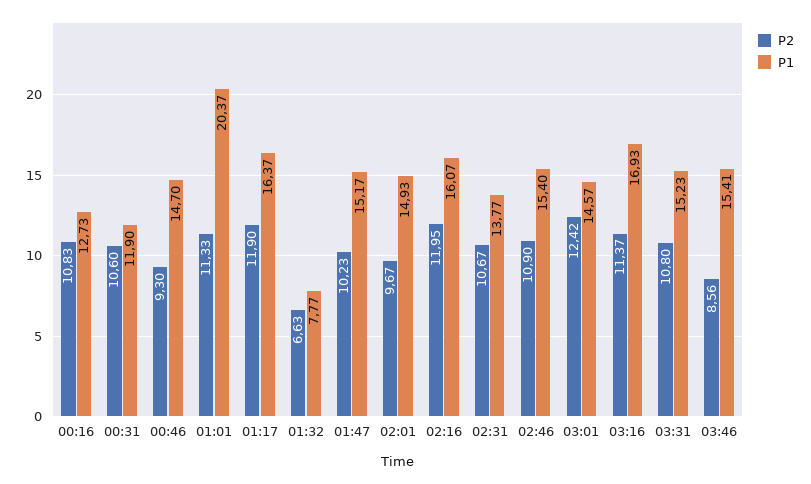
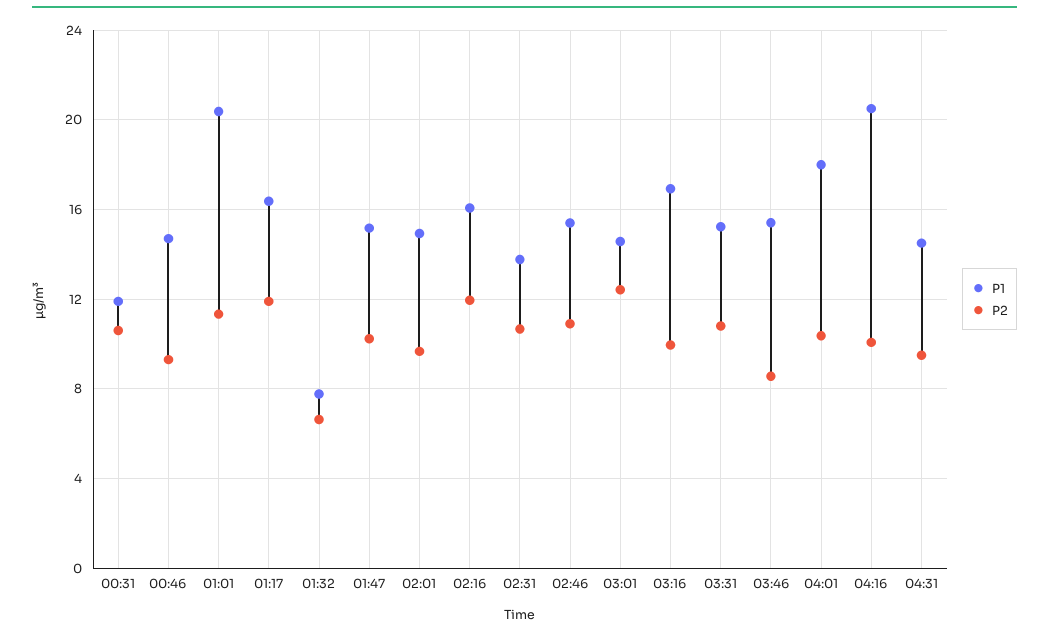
P2, 00:16: 10.83 -> none
P1, 00:16: 12.73 -> none
P2, 03:16: 11.37 -> 10
P1, 04:01: none -> 18
P2, 04:01: none -> 10.5
P1, 04:16: none -> 20.5
P2, 04:16: none -> 10
P1, 04:31: none -> 14.5
P2, 04:31: none -> 9.5

